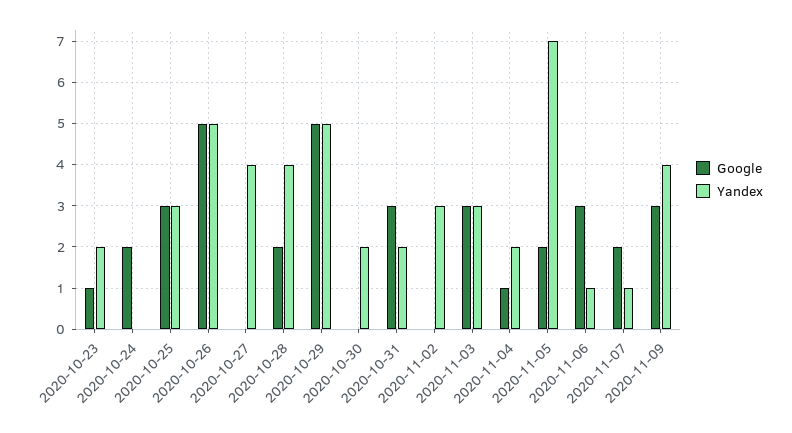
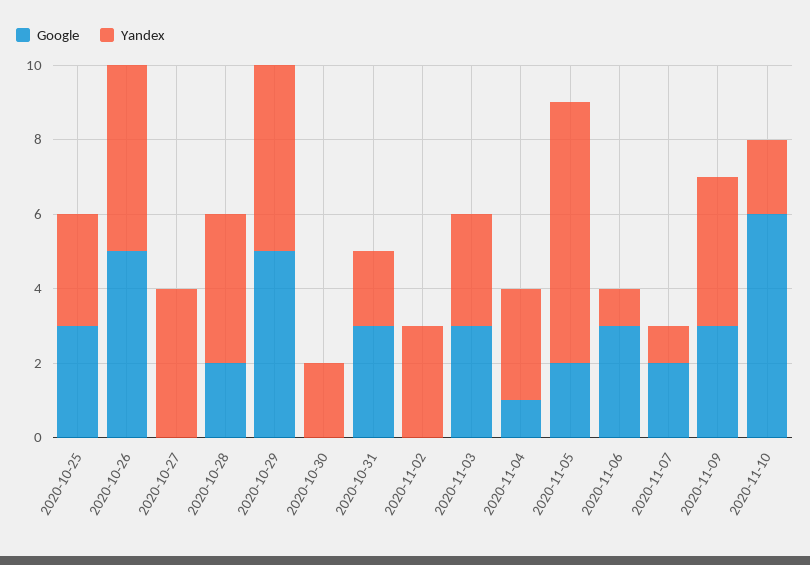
Google, 2020-10-23: 1 -> none
Yandex, 2020-10-23: 2 -> none
Google, 2020-10-24: 2 -> none
Yandex, 2020-10-24: 0 -> none
Yandex, 2020-11-04: 2 -> 3
Google, 2020-11-10: none -> 6
Yandex, 2020-11-10: none -> 2

